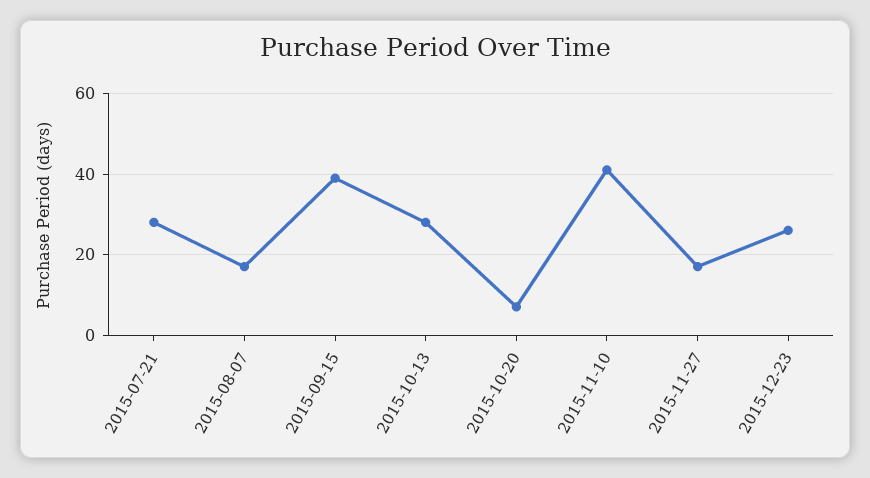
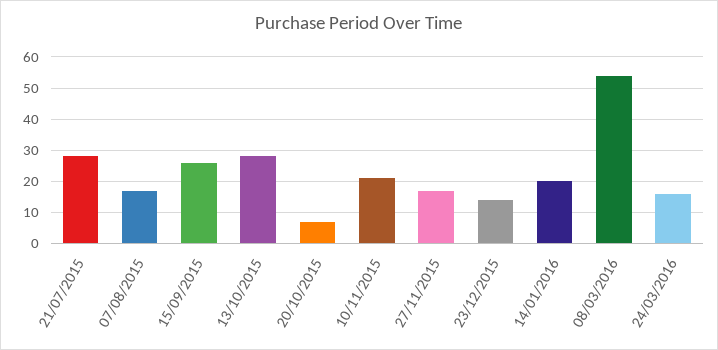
2015-09-15: 40 -> 25
2015-11-10: 40 -> 20
2015-12-23: 25 -> 15
14/01/2016: none -> 20
08/03/2016: none -> 55
24/03/2016: none -> 15

